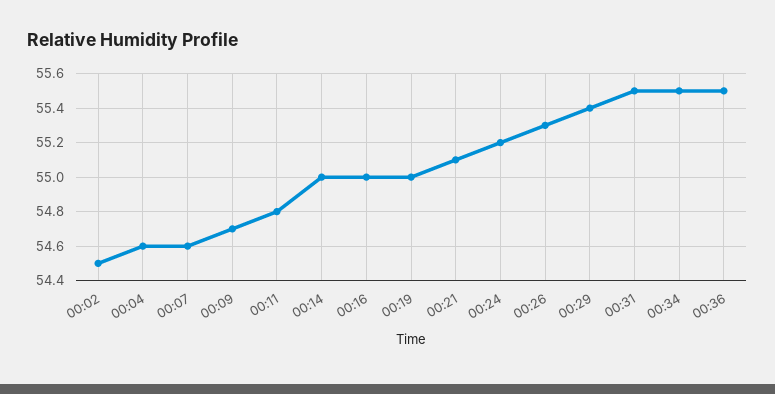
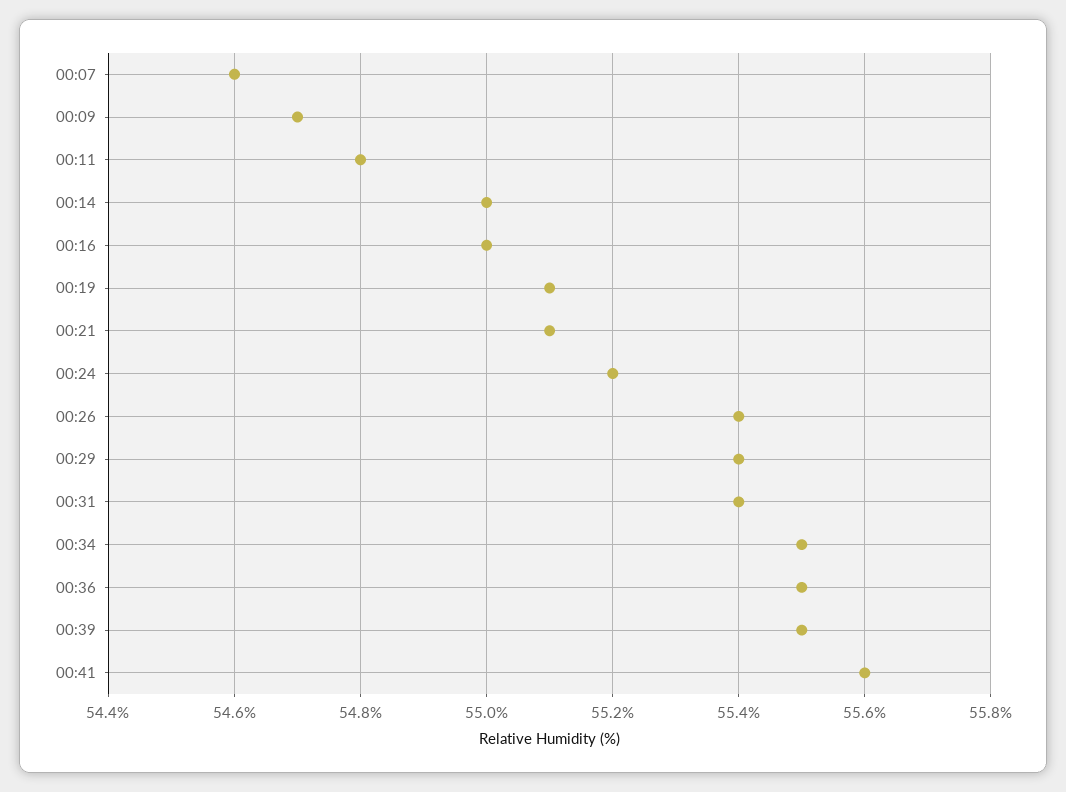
00:02: 54.5 -> none
00:04: 54.6 -> none
00:19: 55 -> 55.1
00:26: 55.3 -> 55.4
00:31: 55.5 -> 55.4
00:39: none -> 55.5
00:41: none -> 55.6

